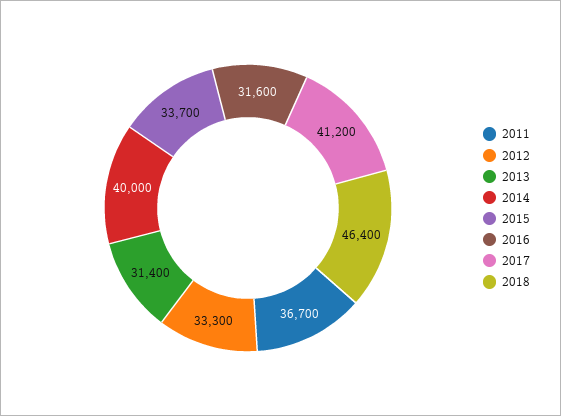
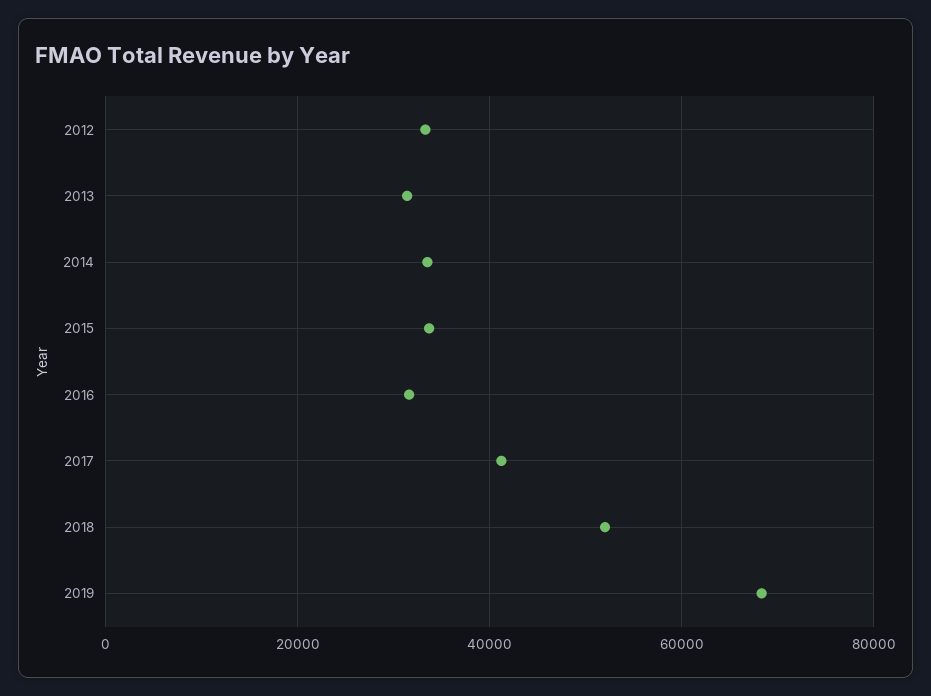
2011: 36700 -> none
2014: 40000 -> 34000
2018: 46400 -> 52000
2019: none -> 68000

